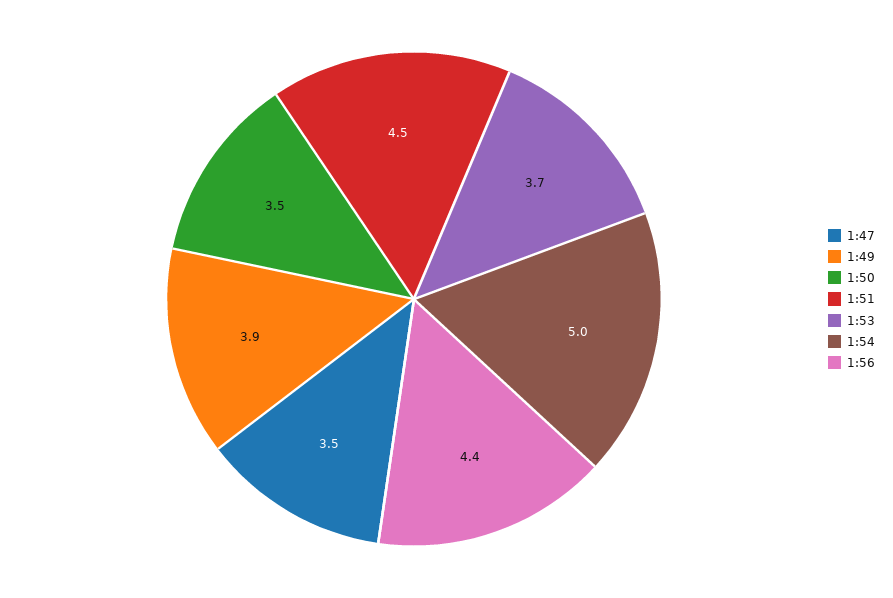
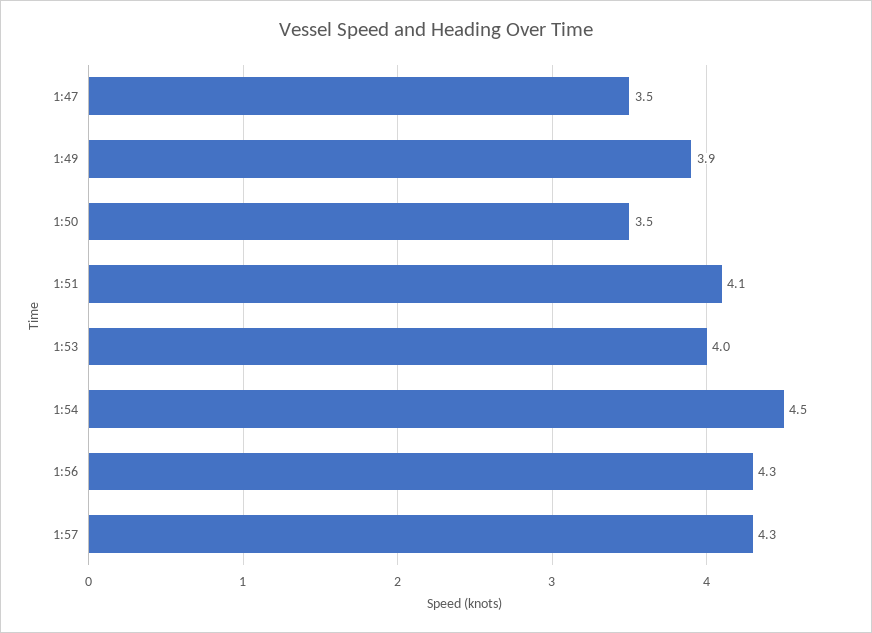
1:51: 4.5 -> 4.1
1:53: 3.7 -> 4
1:54: 5 -> 4.5
1:56: 4.4 -> 4.3
1:57: none -> 4.3

